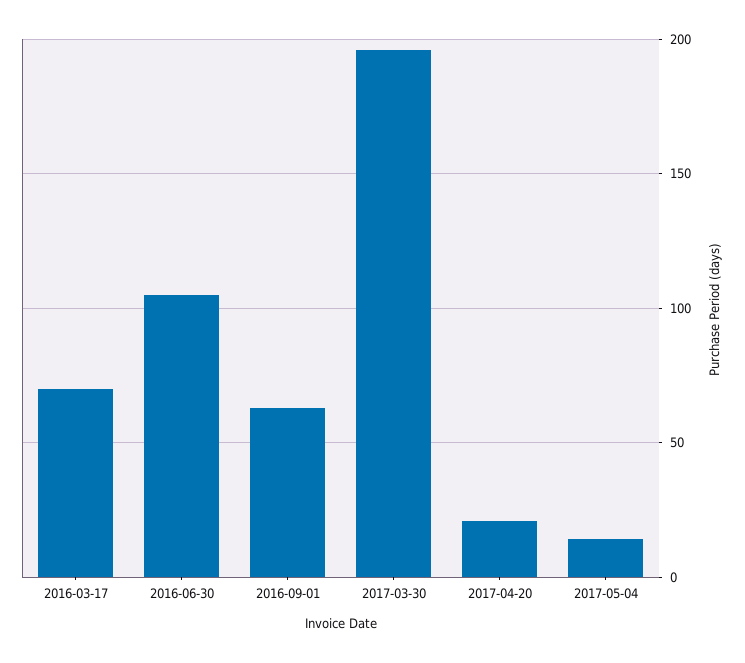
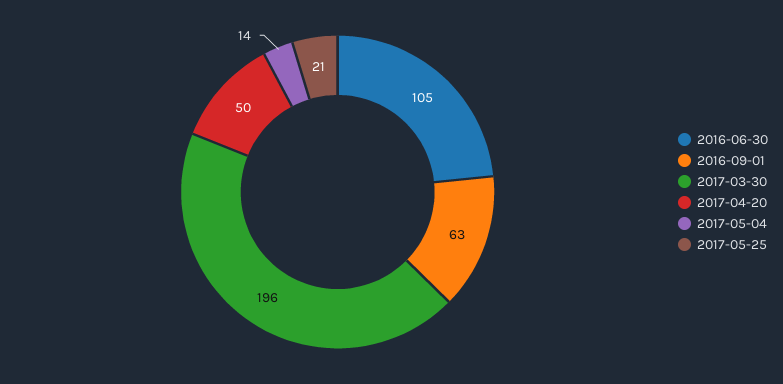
2016-03-17: 70 -> none
2017-04-20: 20 -> 50
2017-05-25: none -> 21

